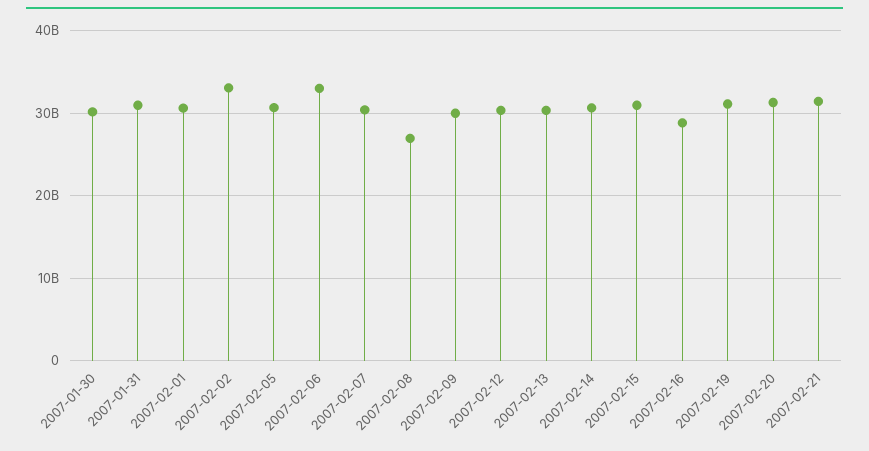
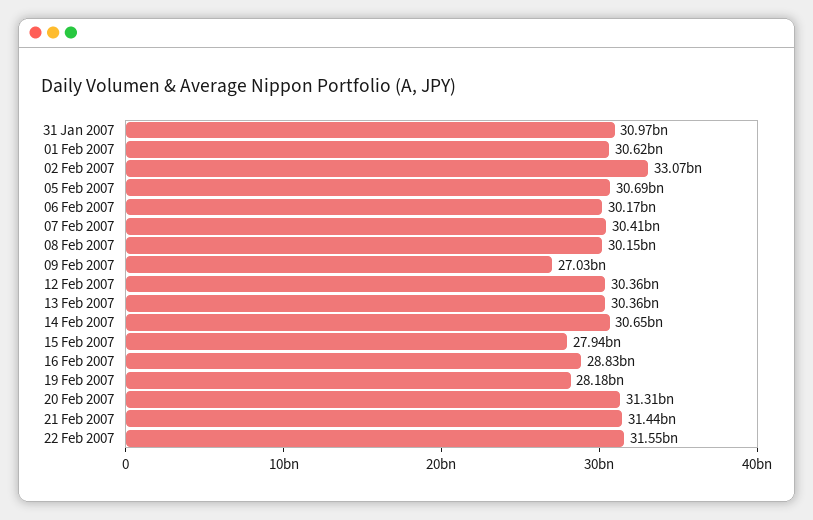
2007-01-30: 30000000000 -> none
2007-02-06: 33000000000 -> 30170000000
2007-02-08: 27000000000 -> 30150000000
2007-02-09: 30000000000 -> 27030000000
2007-02-15: 31000000000 -> 27940000000
2007-02-19: 31000000000 -> 28180000000
22 Feb 2007: none -> 31550000000

